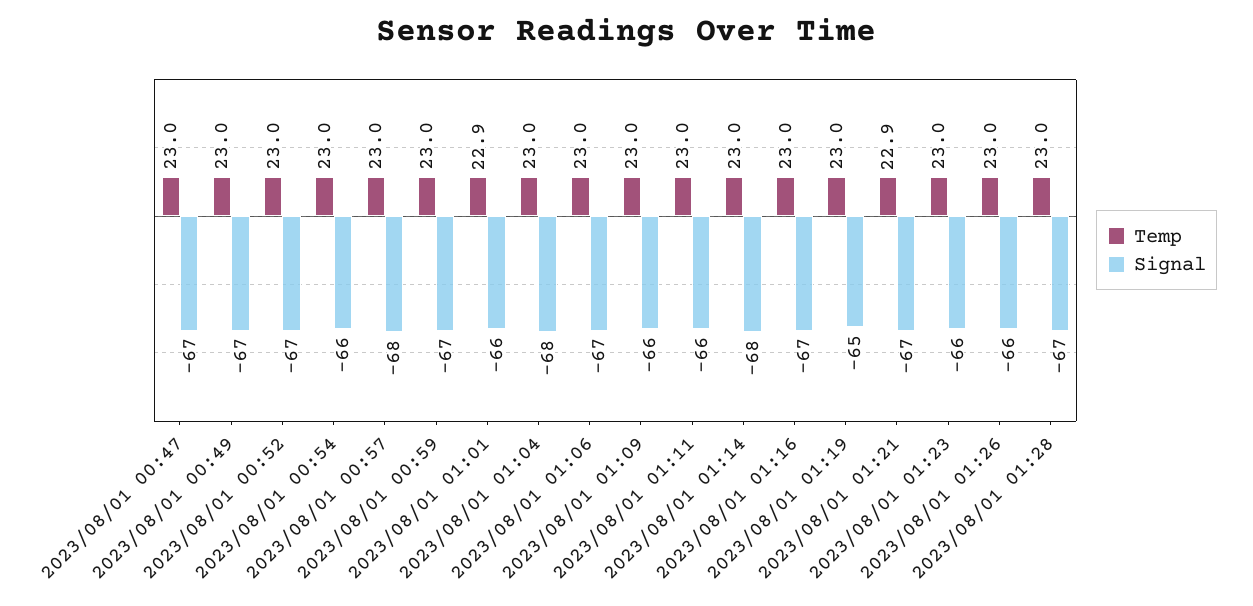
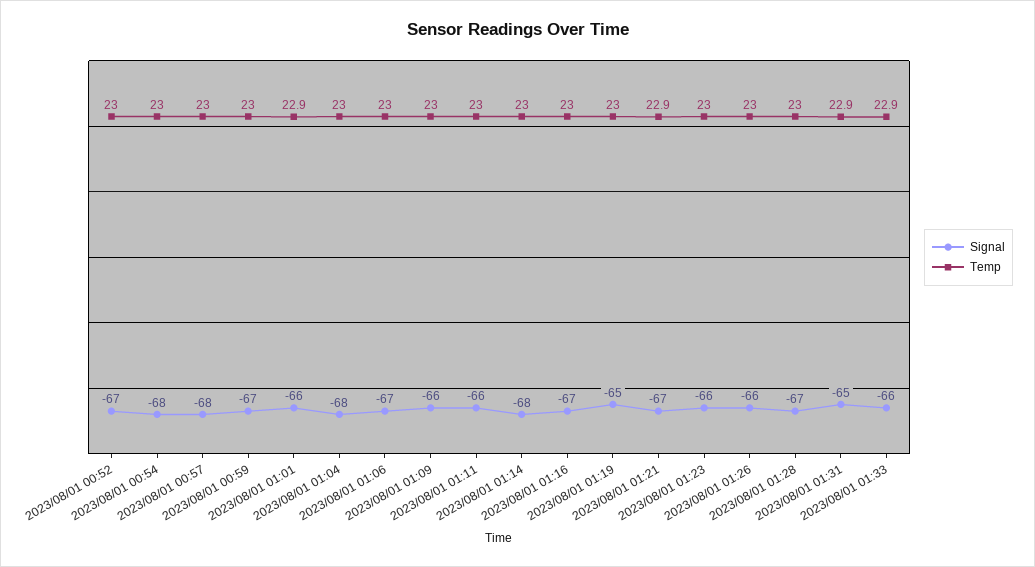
Temp, 2023/08/01 00:47: 23 -> none
Signal, 2023/08/01 00:47: -67 -> none
Temp, 2023/08/01 00:49: 23 -> none
Signal, 2023/08/01 00:49: -67 -> none
Signal, 2023/08/01 00:54: -66 -> -68
Signal, 2023/08/01 01:31: none -> -65
Temp, 2023/08/01 01:31: none -> 22.9
Signal, 2023/08/01 01:33: none -> -66
Temp, 2023/08/01 01:33: none -> 22.9

